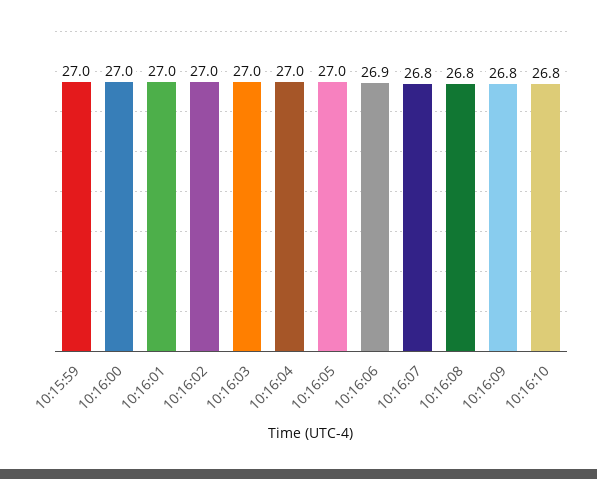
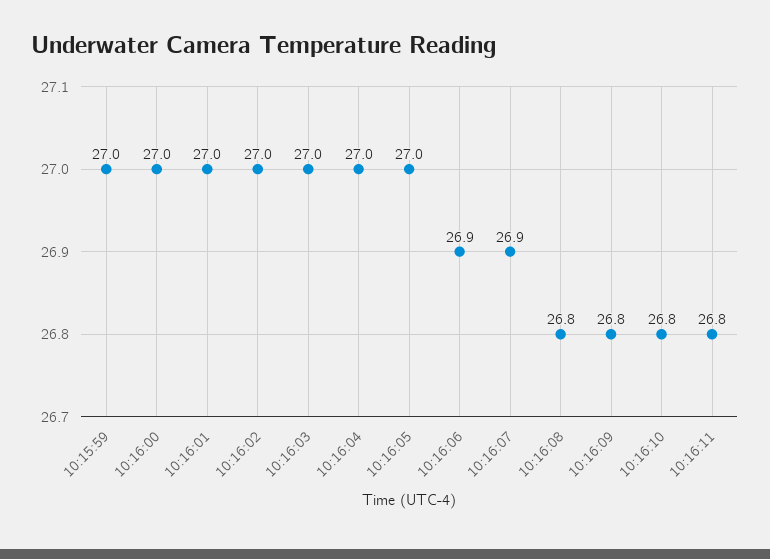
10:16:07: 26.8 -> 26.9
10:16:11: none -> 26.8

